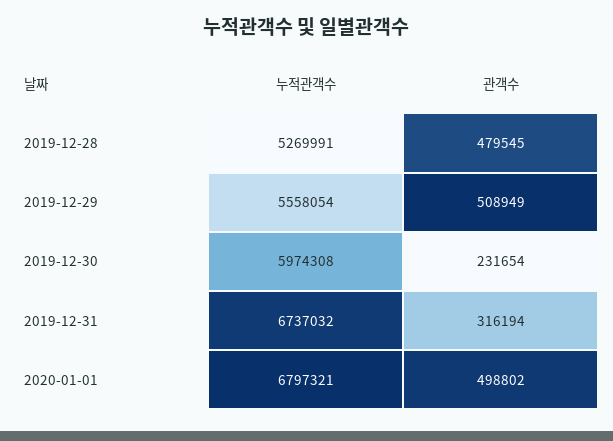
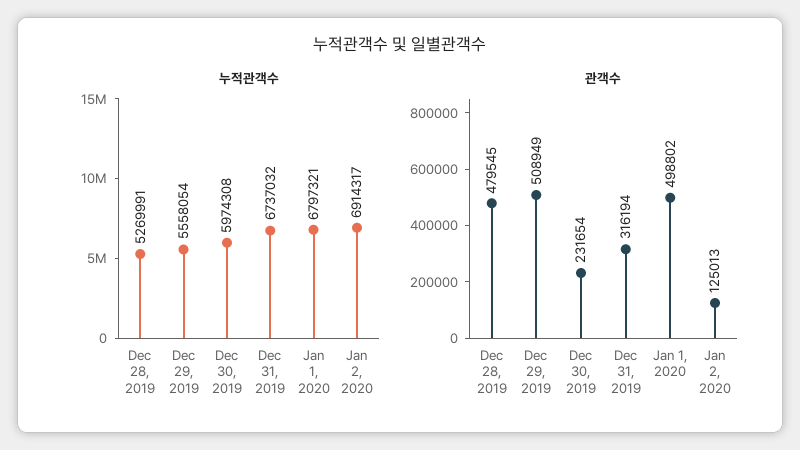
누적관객수, Jan 2, 2020: none -> 6914317
관객수, Jan 2, 2020: none -> 125013

